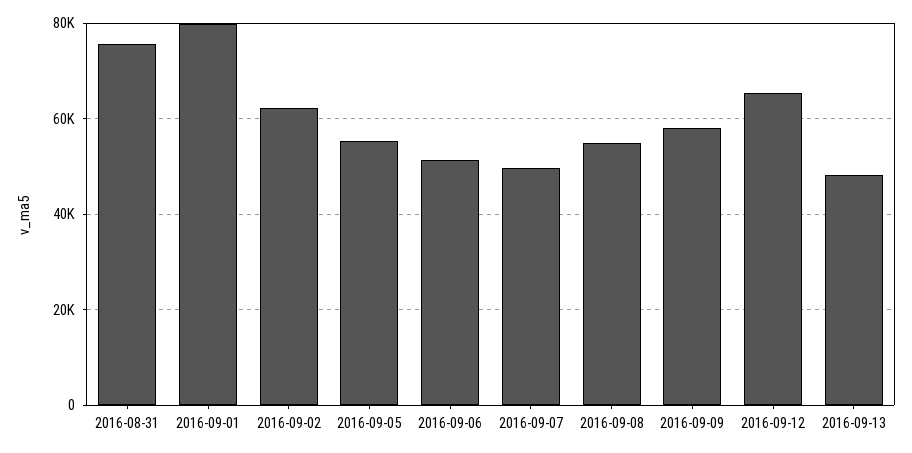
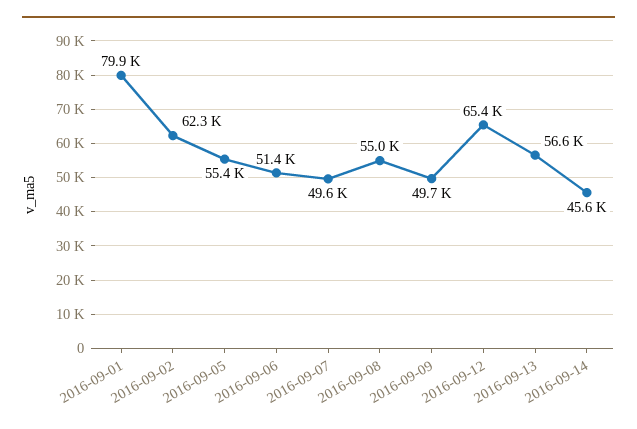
2016-08-31: 76000 -> none
2016-09-09: 58000 -> 49700
2016-09-13: 48000 -> 56600
2016-09-14: none -> 45600

